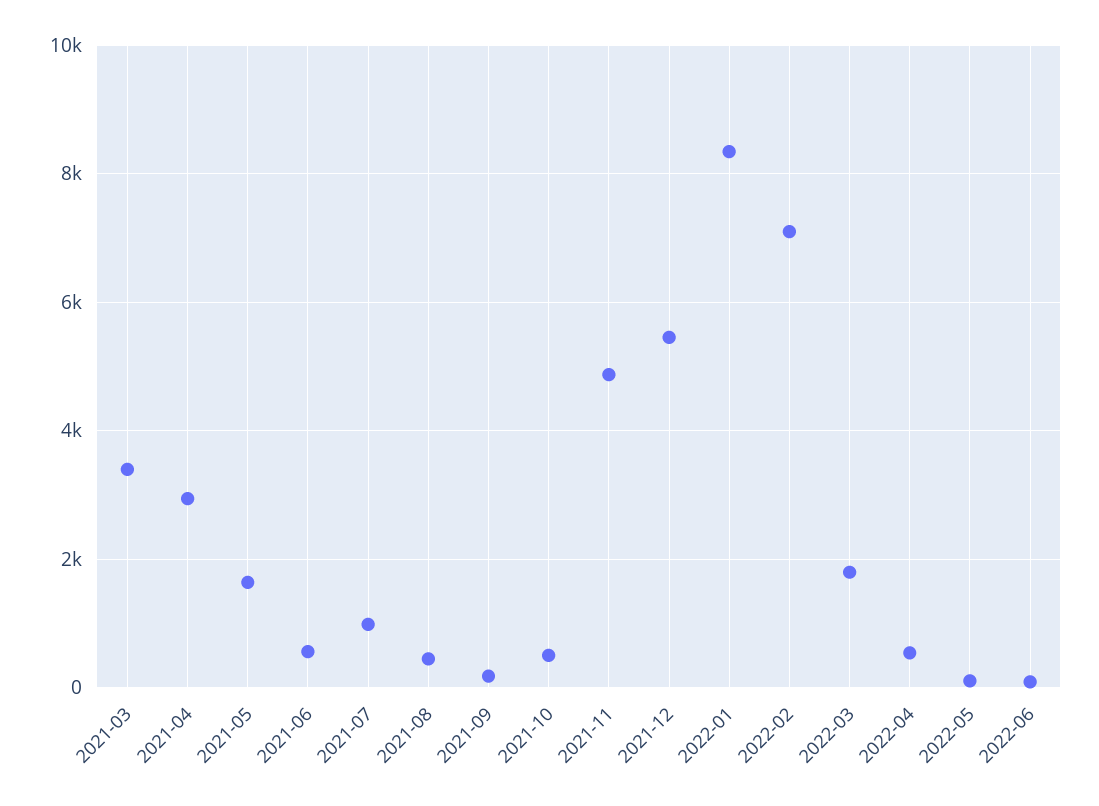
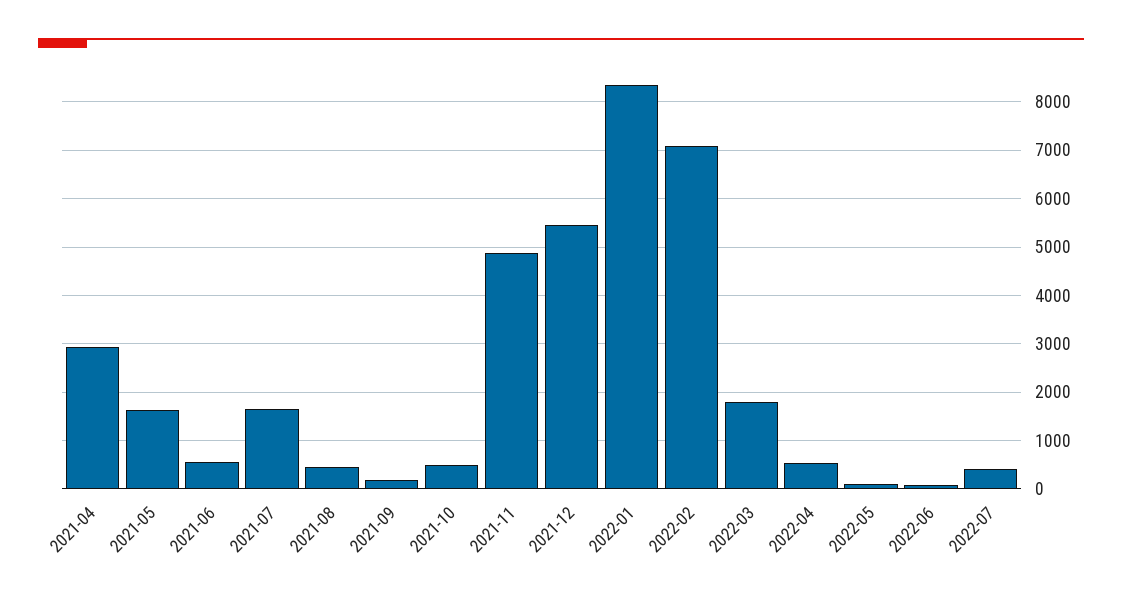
2021-03: 3400 -> none
2021-07: 1000 -> 1600
2022-07: none -> 400

